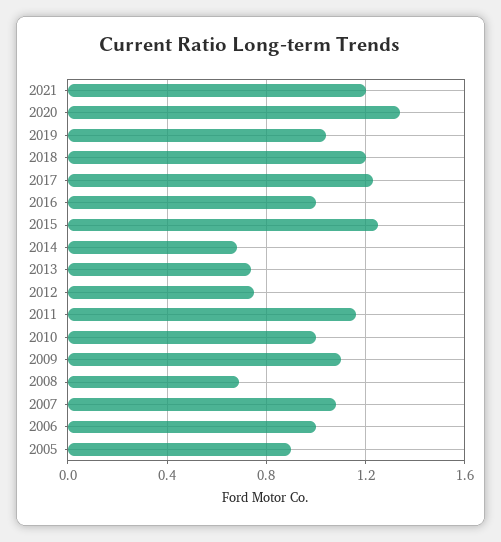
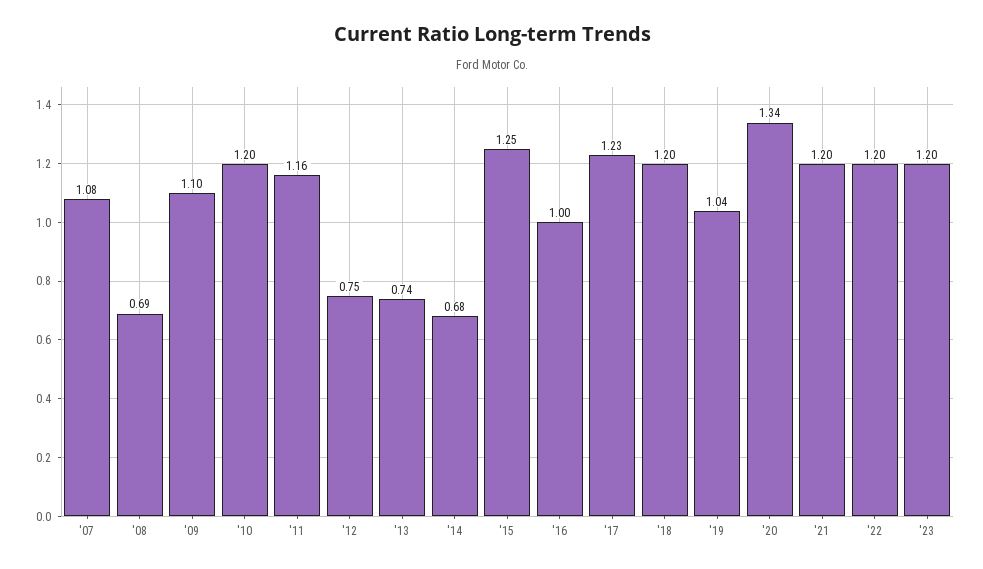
2010: 1 -> 1.2
2006: 1 -> none
2005: 0.9 -> none
'22: none -> 1.2
'23: none -> 1.2

